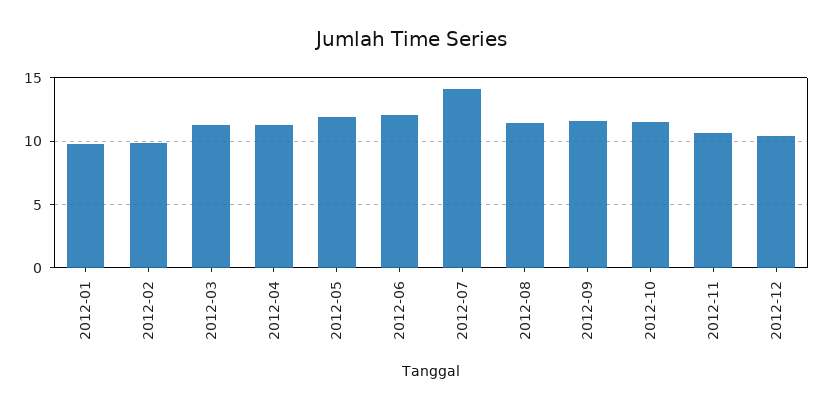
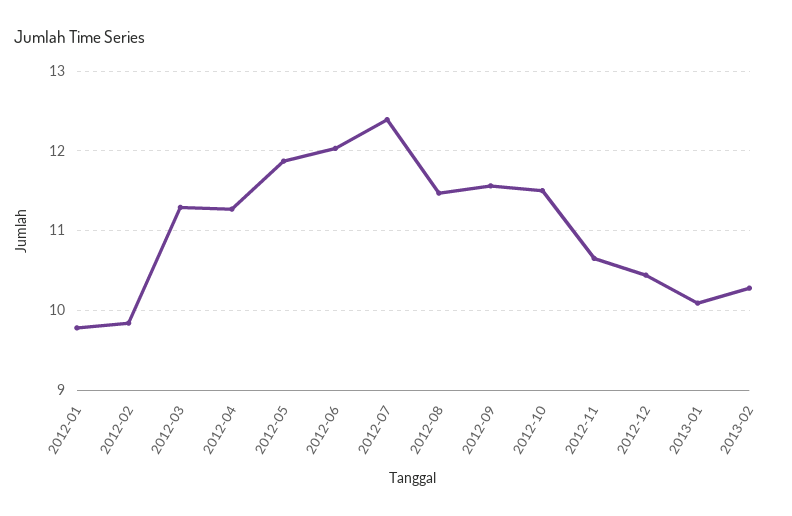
2012-07: 14 -> 12.4
2013-01: none -> 10.1
2013-02: none -> 10.3

